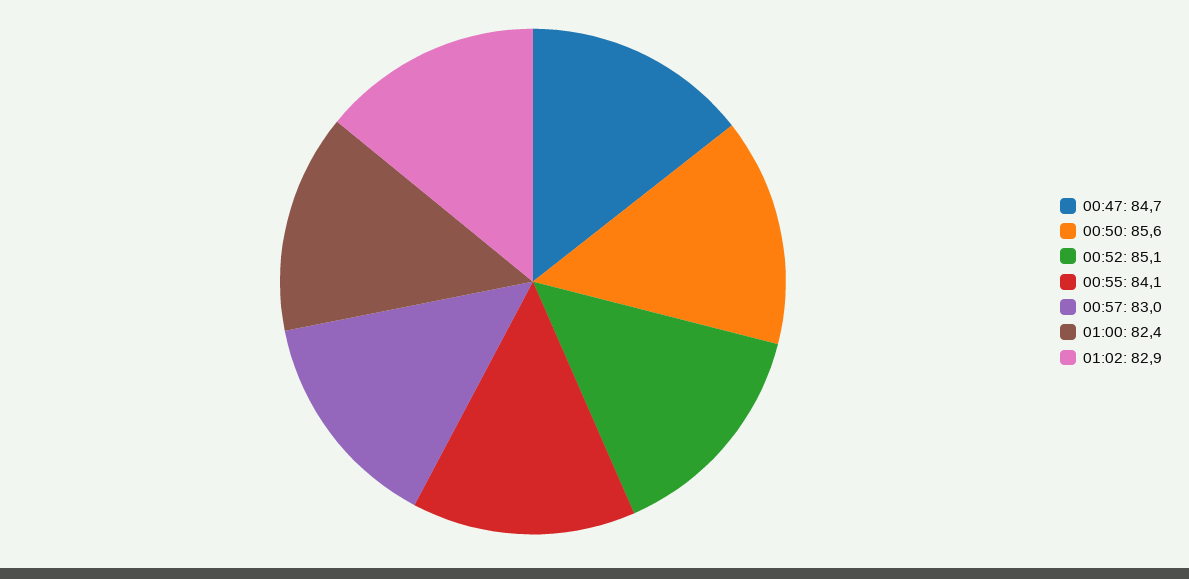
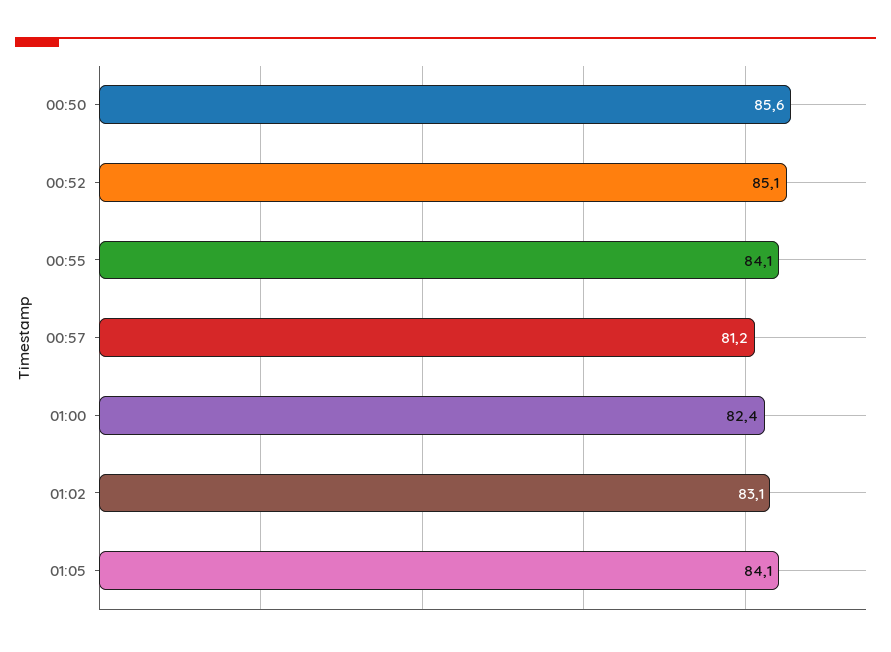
00:47: 84.7 -> none
00:57: 83 -> 81.2
01:02: 82.9 -> 83.1
01:05: none -> 84.1

